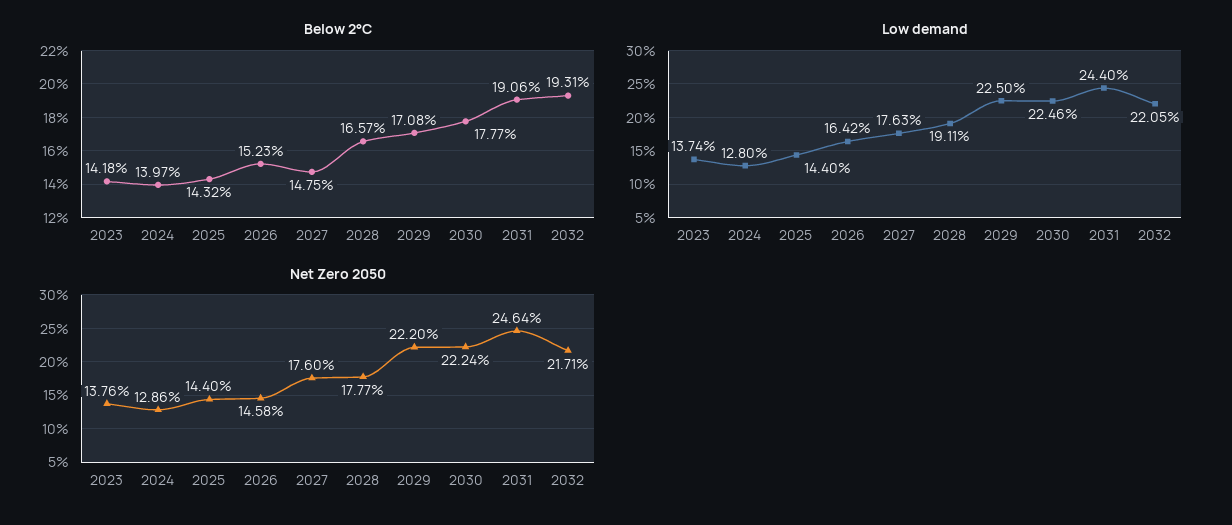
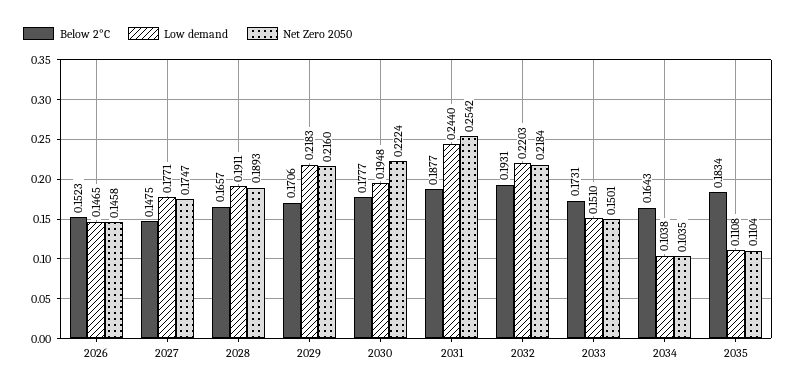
Below 2°C, 2023: 0.1418 -> none
Below 2°C, 2024: 0.1397 -> none
Below 2°C, 2025: 0.1432 -> none
Below 2°C, 2029: 0.1708 -> 0.1706
Below 2°C, 2031: 0.1906 -> 0.1877
Low demand, 2023: 0.1374 -> none
Low demand, 2024: 0.128 -> none
Low demand, 2025: 0.144 -> none
Low demand, 2026: 0.1642 -> 0.1465
Low demand, 2027: 0.1763 -> 0.1771
Low demand, 2029: 0.225 -> 0.2183
Low demand, 2030: 0.2246 -> 0.1948
Low demand, 2032: 0.2205 -> 0.2203
Net Zero 2050, 2023: 0.1376 -> none
Net Zero 2050, 2024: 0.1286 -> none
Net Zero 2050, 2025: 0.144 -> none
Net Zero 2050, 2027: 0.176 -> 0.1747
Net Zero 2050, 2028: 0.1777 -> 0.1893
Net Zero 2050, 2029: 0.222 -> 0.216
Net Zero 2050, 2031: 0.2464 -> 0.2542
Net Zero 2050, 2032: 0.2171 -> 0.2184
Below 2°C, 2033: none -> 0.1731
Low demand, 2033: none -> 0.151
Net Zero 2050, 2033: none -> 0.1501
Below 2°C, 2034: none -> 0.1643
Low demand, 2034: none -> 0.1038
Net Zero 2050, 2034: none -> 0.1035
Below 2°C, 2035: none -> 0.1834
Low demand, 2035: none -> 0.1108
Net Zero 2050, 2035: none -> 0.1104

